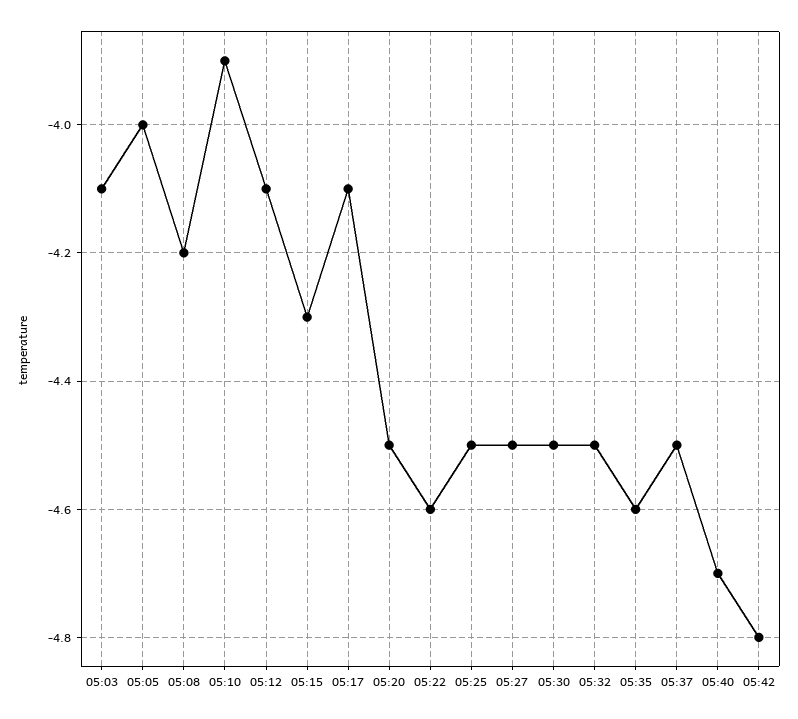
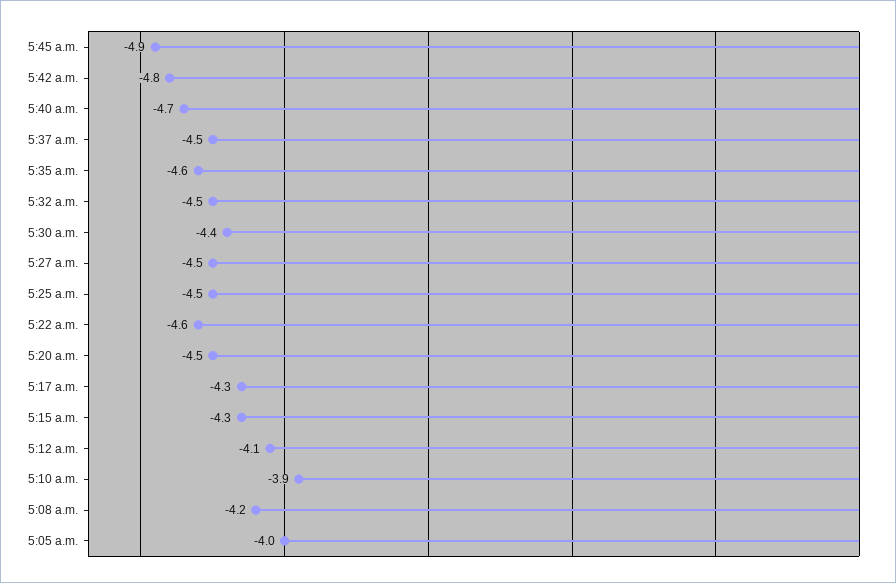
05:03: -4.1 -> none
05:17: -4.1 -> -4.3
05:30: -4.5 -> -4.4
5:45 a.m.: none -> -4.9

